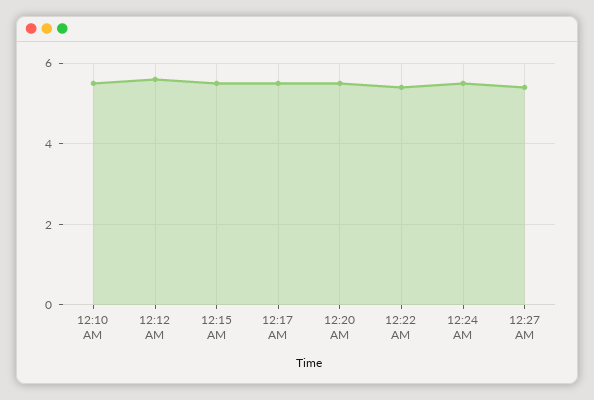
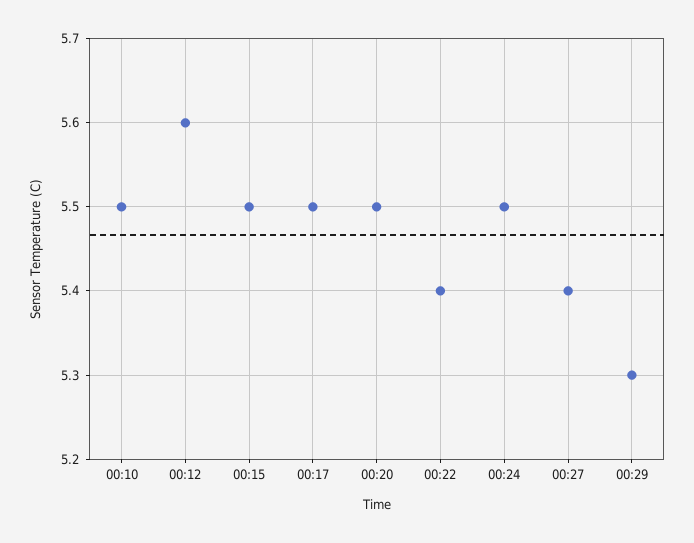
00:29: none -> 5.3

